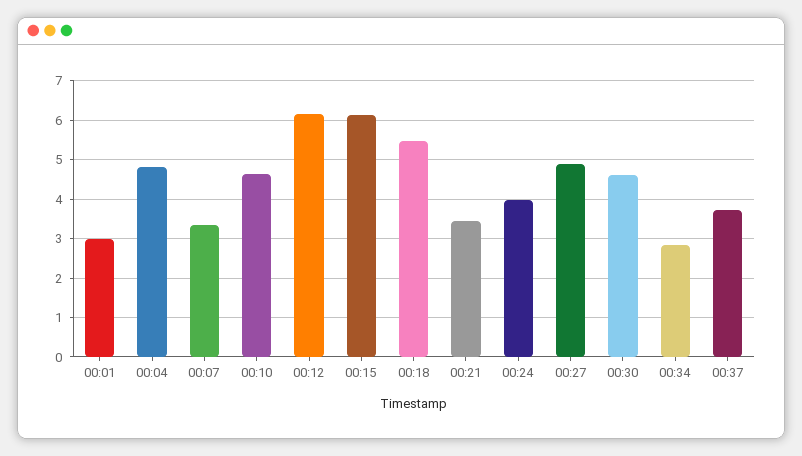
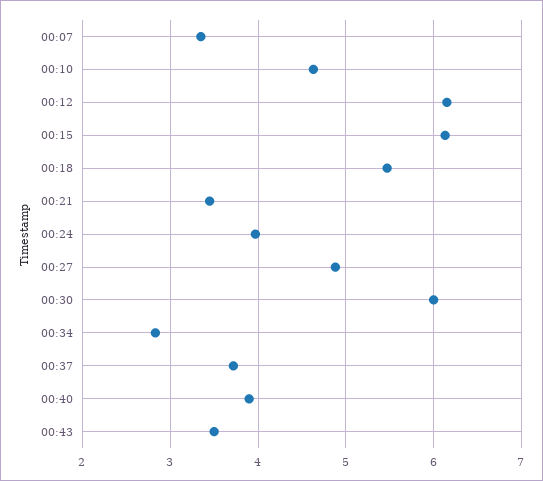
00:01: 3 -> none
00:04: 4.8 -> none
00:30: 4.6 -> 6
00:40: none -> 3.9
00:43: none -> 3.5

